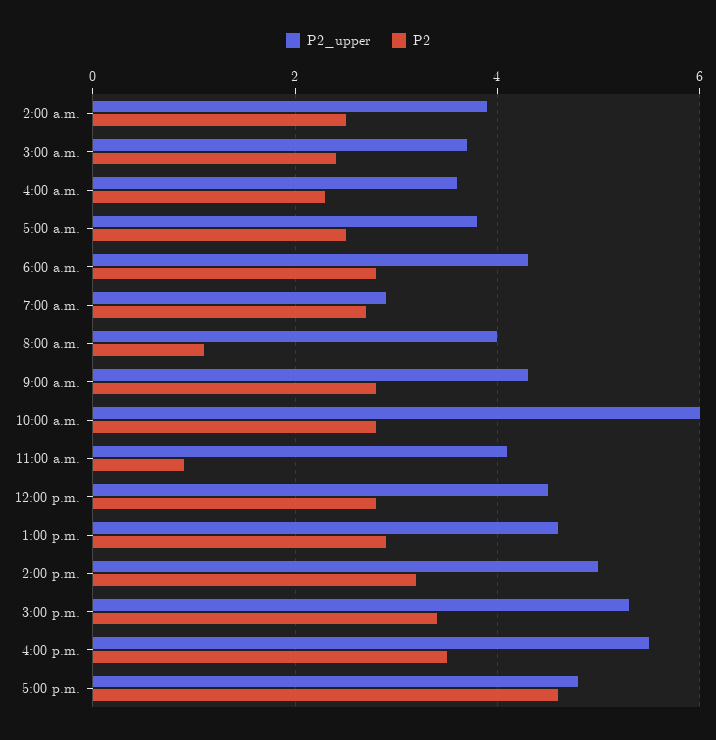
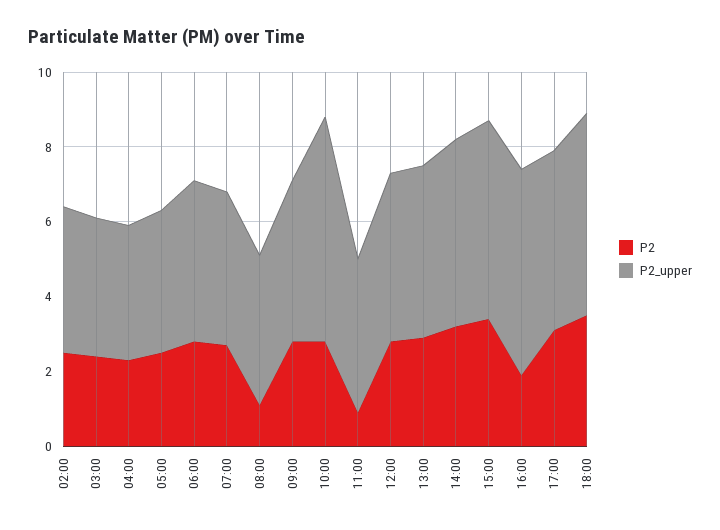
P2_upper, 7:00 a.m.: 3 -> 4
P2, 4:00 p.m.: 3.5 -> 2
P2, 5:00 p.m.: 4.5 -> 3
P2, 18:00: none -> 3.5
P2_upper, 18:00: none -> 5.5

